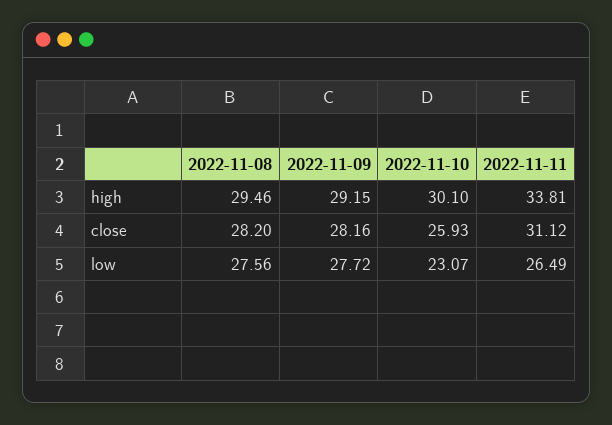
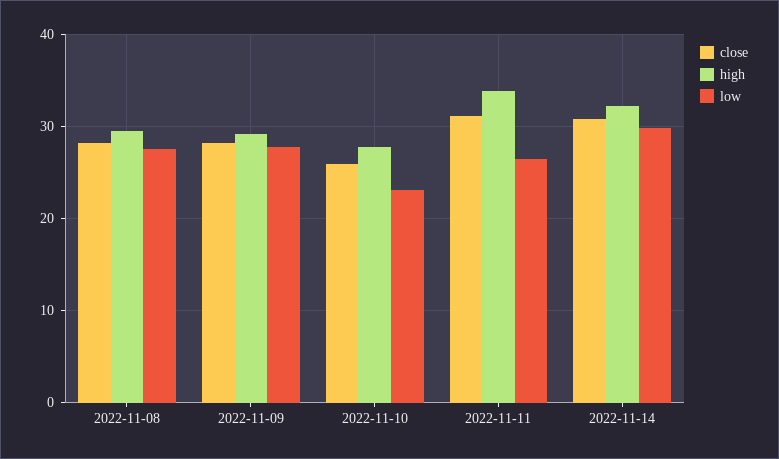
high, 2022-11-10: 30.1 -> 28
close, 2022-11-14: none -> 31
high, 2022-11-14: none -> 32
low, 2022-11-14: none -> 30

